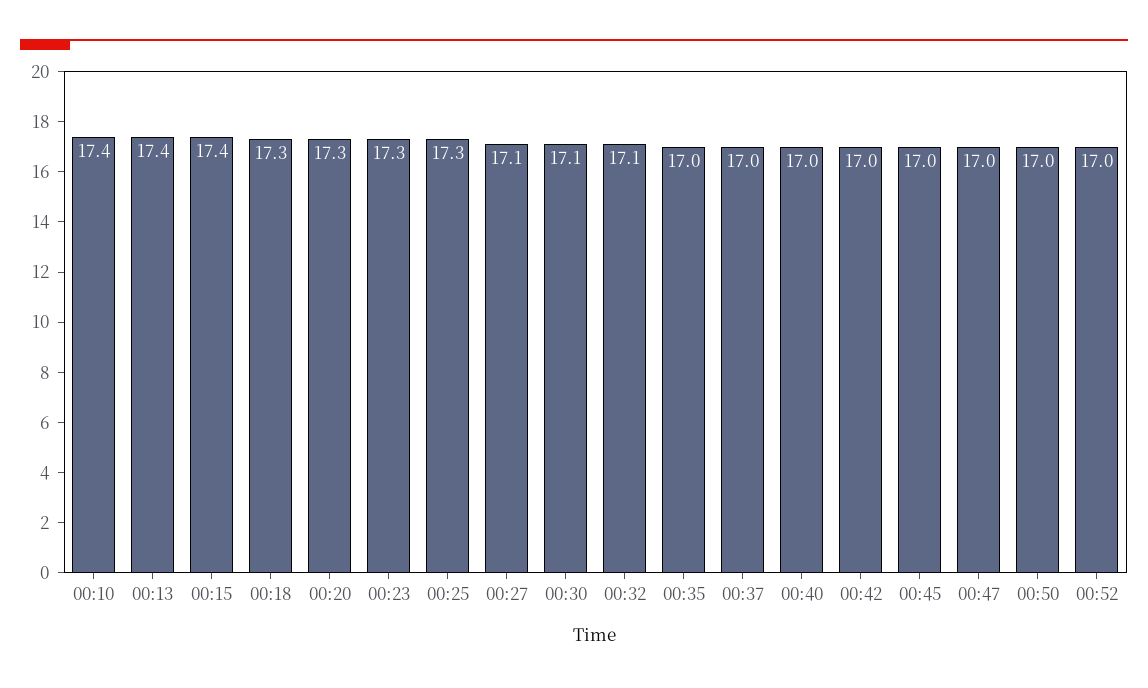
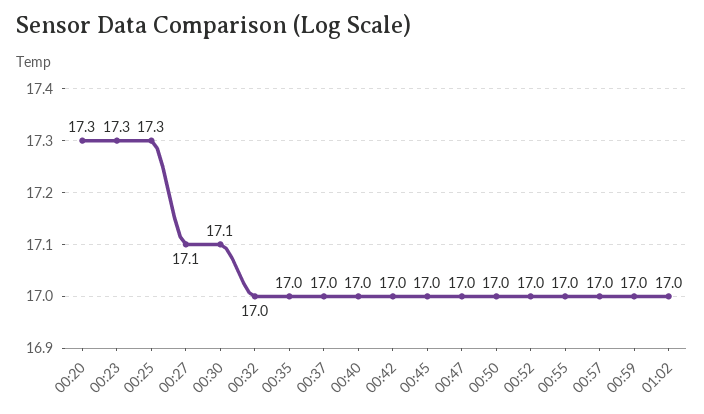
00:10: 17.4 -> none
00:13: 17.4 -> none
00:15: 17.4 -> none
00:18: 17.3 -> none
00:32: 17.1 -> 17
00:55: none -> 17
00:57: none -> 17
00:59: none -> 17
01:02: none -> 17

